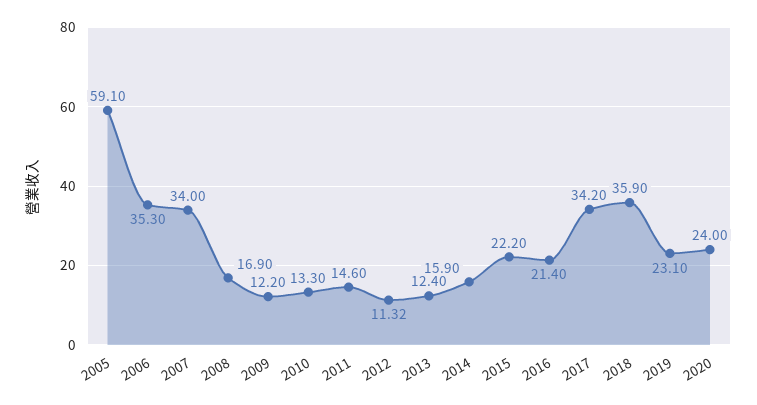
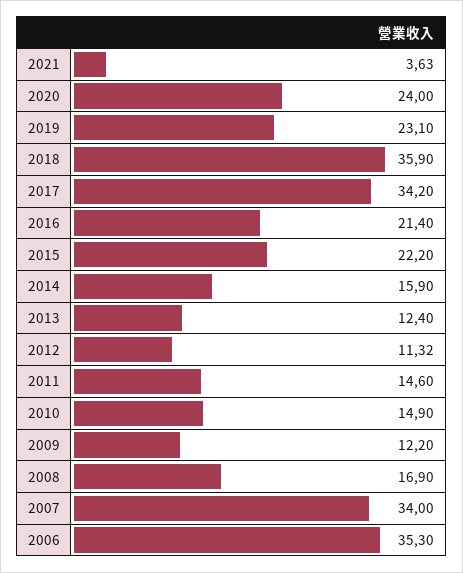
2005: 59.1 -> none
2010: 13.3 -> 14.9
2021: none -> 3.63

